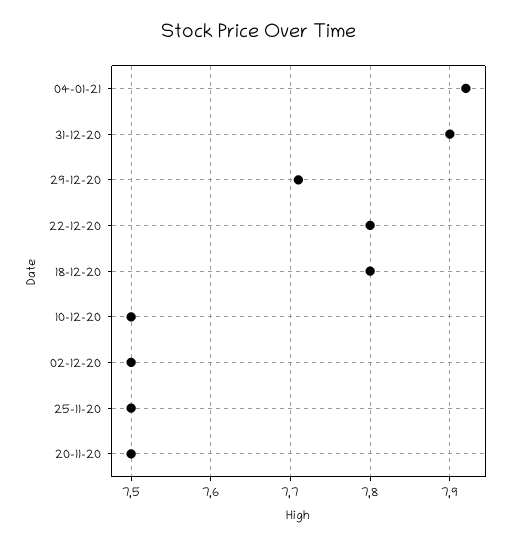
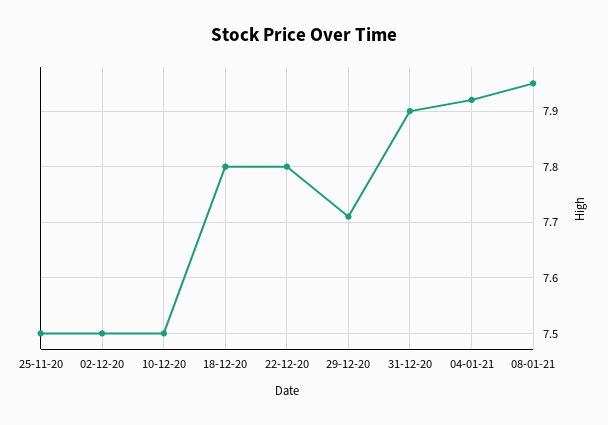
20-11-20: 7.5 -> none
08-01-21: none -> 7.95

